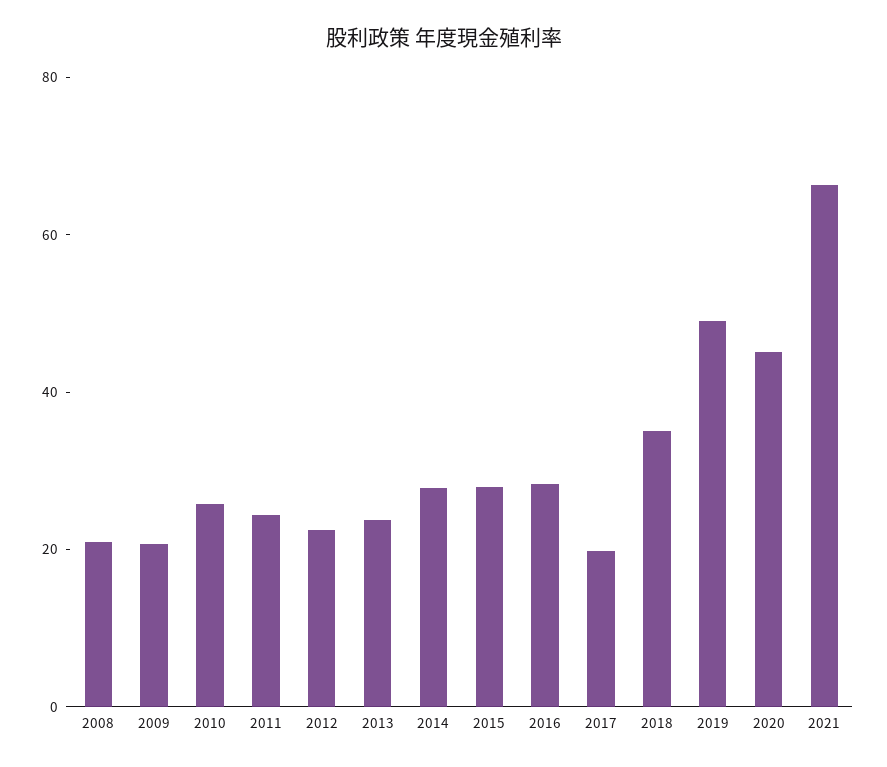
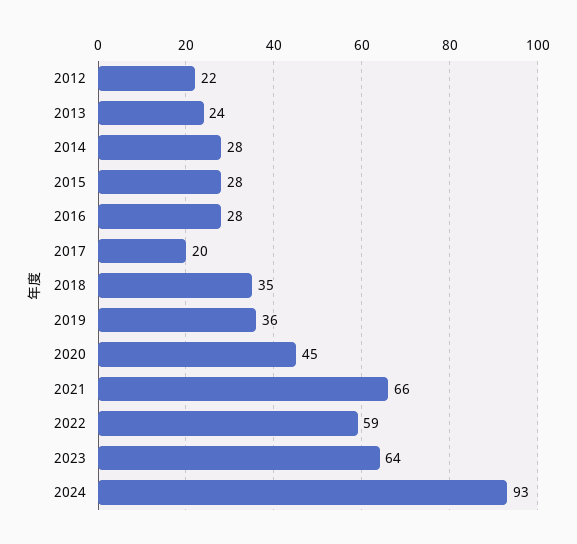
2008: 20 -> none
2009: 20 -> none
2010: 25 -> none
2011: 25 -> none
2019: 50 -> 36
2022: none -> 59
2023: none -> 64
2024: none -> 93

